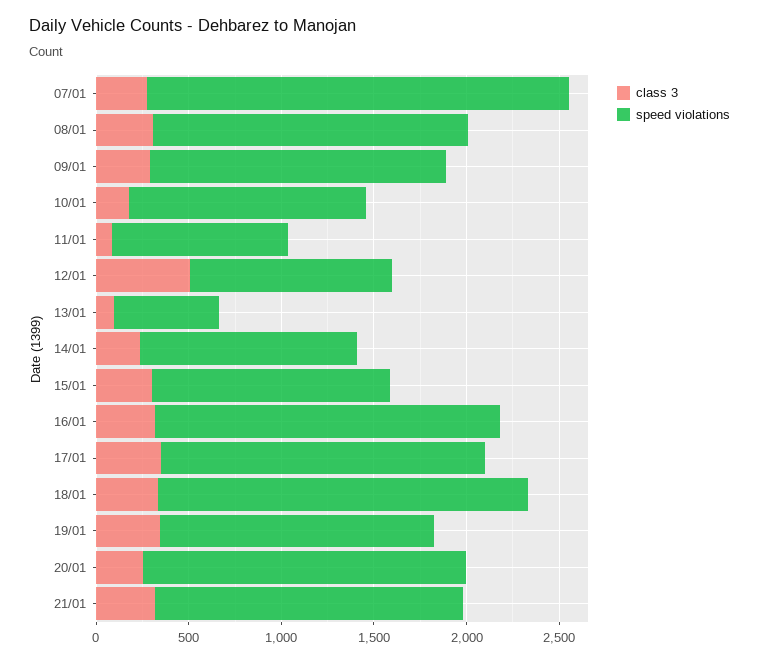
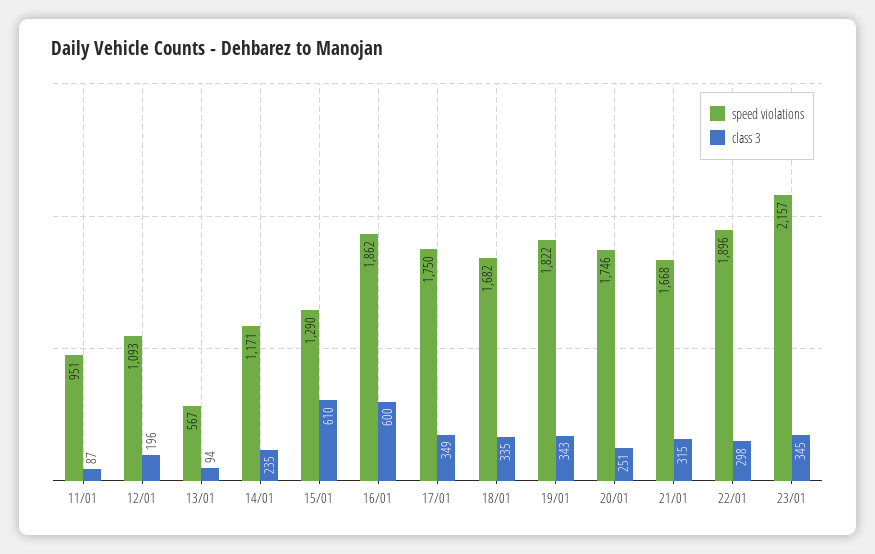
class 3, 07/01: 300 -> none
speed violations, 07/01: 2300 -> none
class 3, 08/01: 300 -> none
speed violations, 08/01: 1700 -> none
class 3, 09/01: 300 -> none
speed violations, 09/01: 1600 -> none
class 3, 10/01: 200 -> none
speed violations, 10/01: 1300 -> none
class 3, 12/01: 500 -> 196
class 3, 15/01: 300 -> 610
class 3, 16/01: 300 -> 600
speed violations, 18/01: 2000 -> 1682
speed violations, 19/01: 1500 -> 1822
speed violations, 22/01: none -> 1896
class 3, 22/01: none -> 298
speed violations, 23/01: none -> 2157
class 3, 23/01: none -> 345

